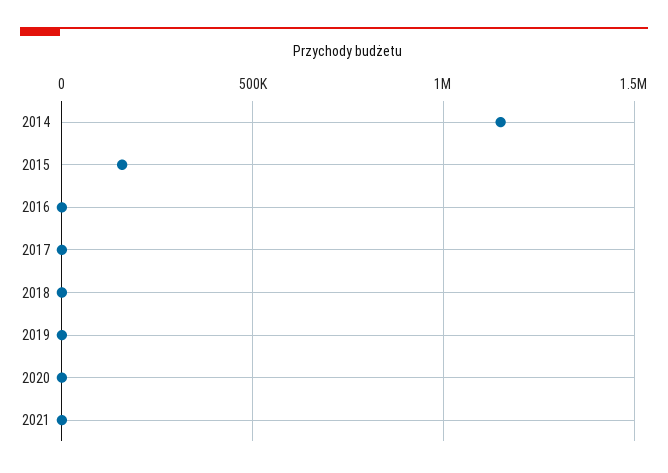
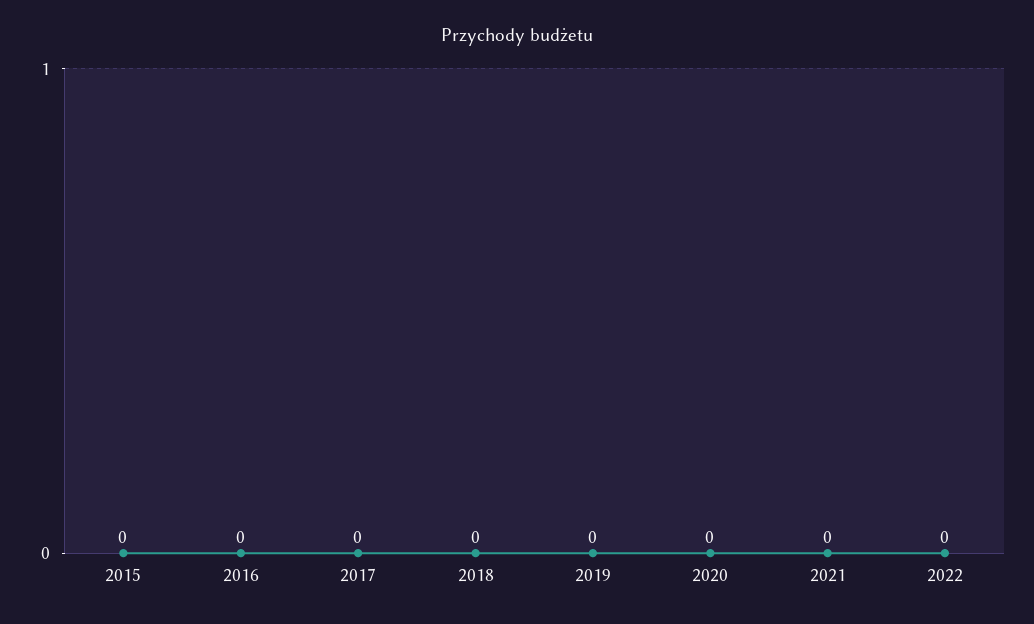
2014: 1150000 -> none
2015: 150000 -> 0
2022: none -> 0

